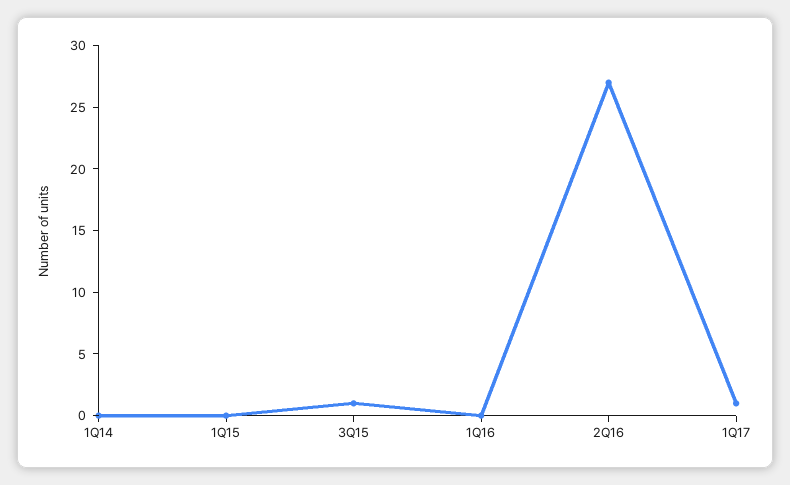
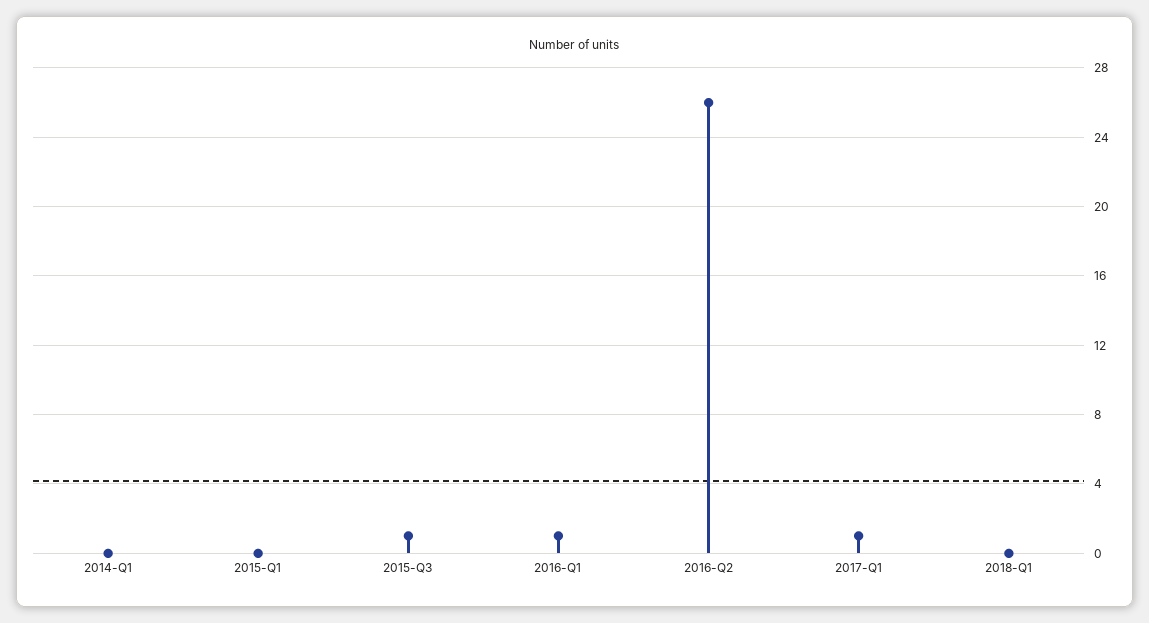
1Q16: 0 -> 1
2Q16: 27 -> 26
2018-Q1: none -> 0

